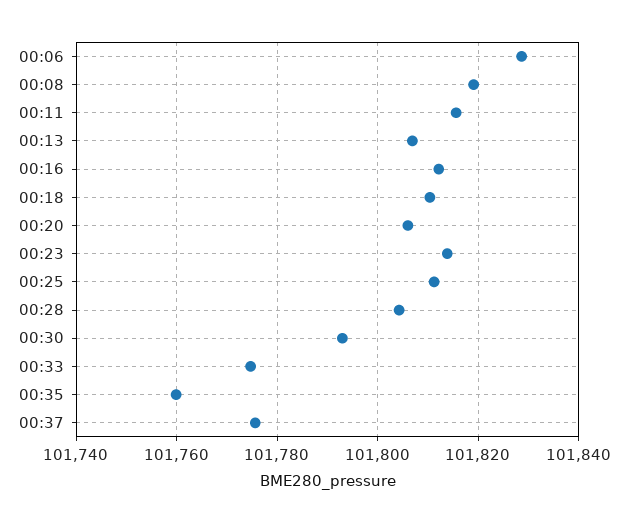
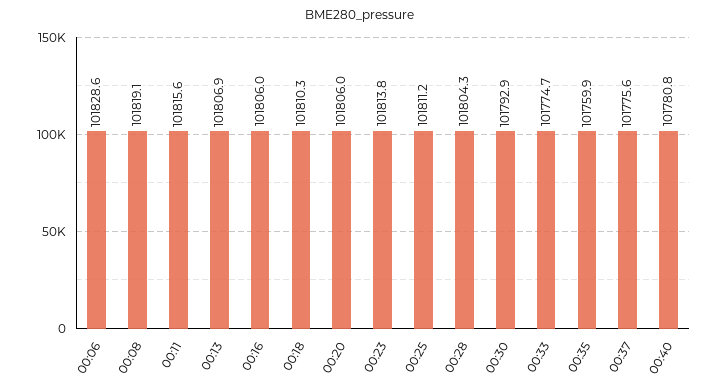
00:16: 101812 -> 101806
00:40: none -> 101780.8

